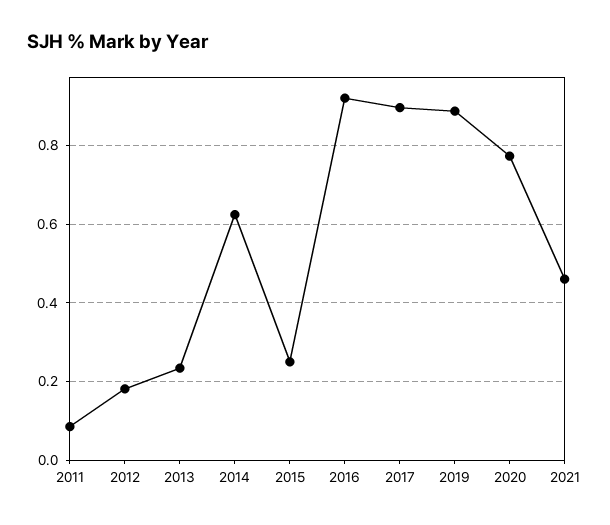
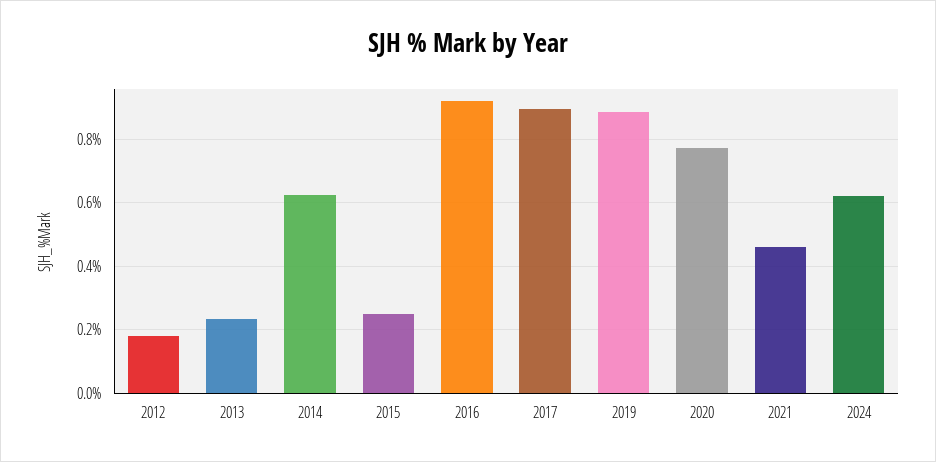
2011: 0.08 -> none
2024: none -> 0.62

